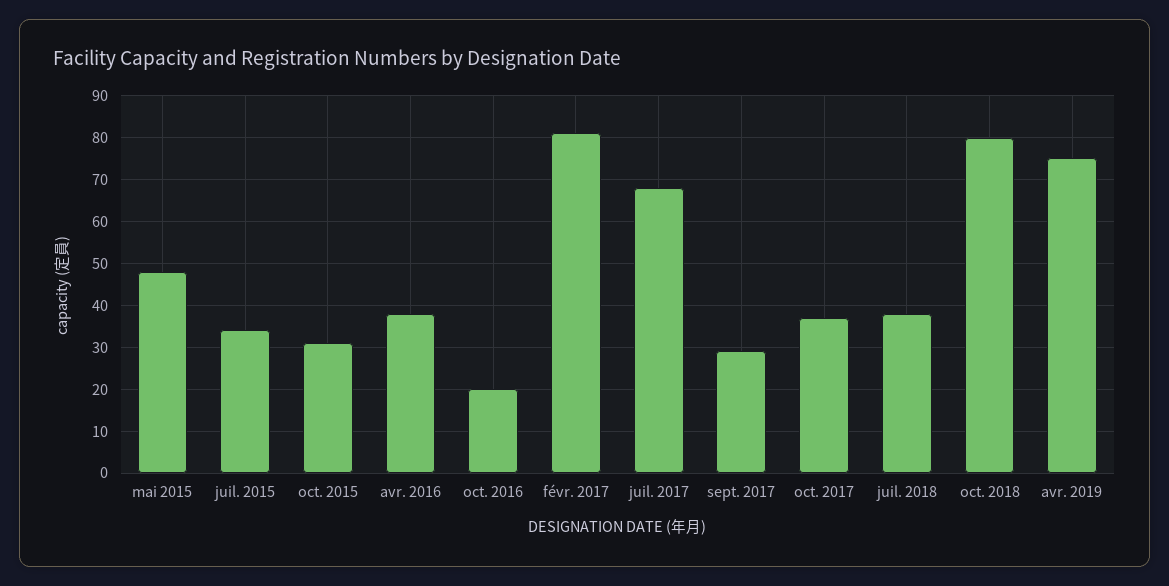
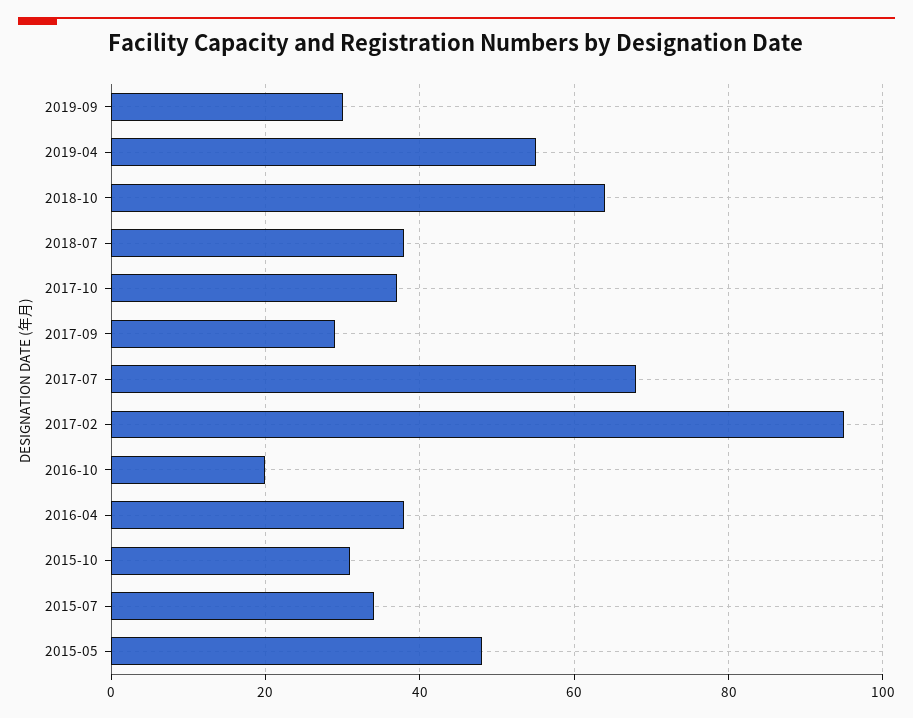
févr. 2017: 80 -> 95
oct. 2018: 80 -> 65
avr. 2019: 75 -> 55
2019-09: none -> 30

